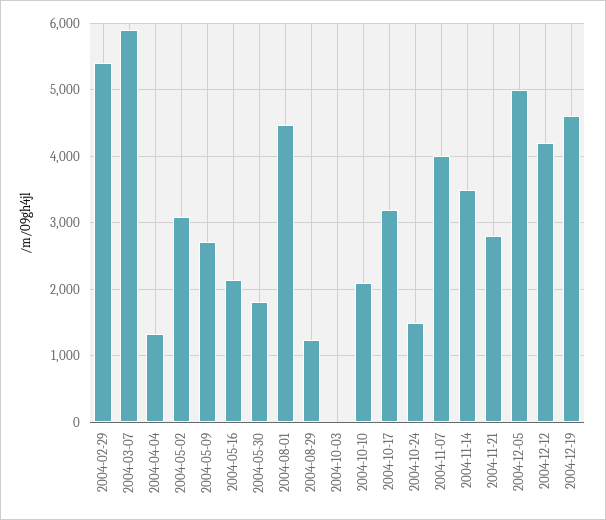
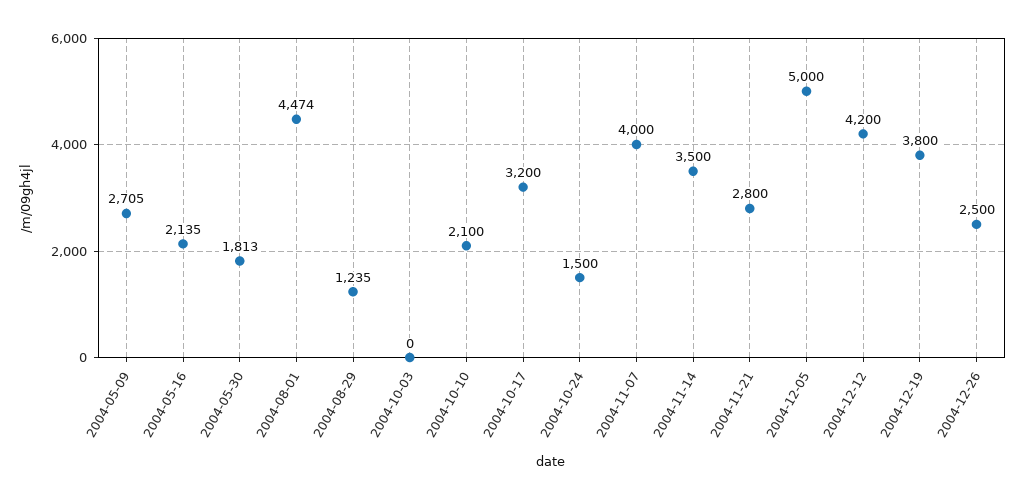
2004-02-29: 5400 -> none
2004-03-07: 5900 -> none
2004-04-04: 1300 -> none
2004-05-02: 3100 -> none
2004-12-19: 4600 -> 3800
2004-12-26: none -> 2500

